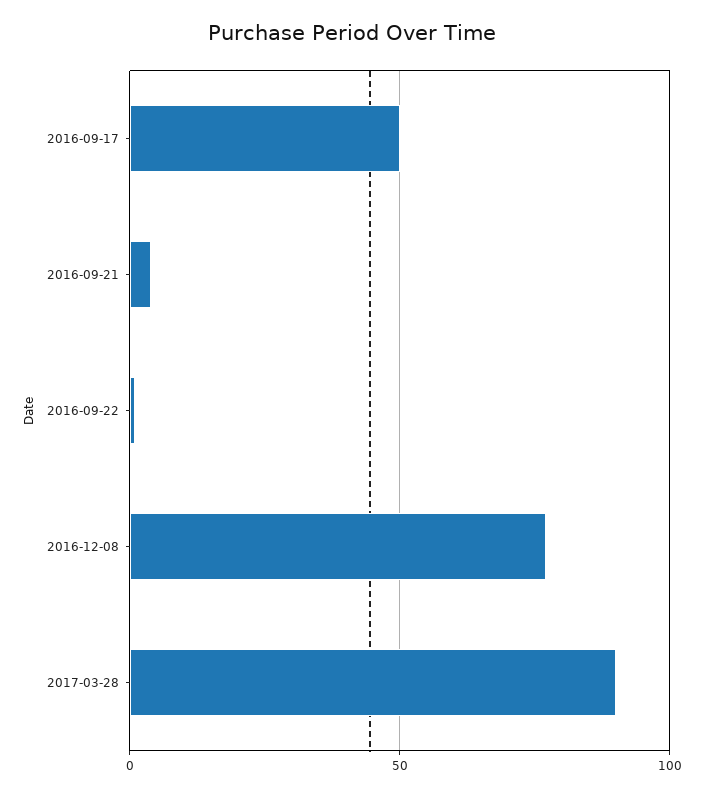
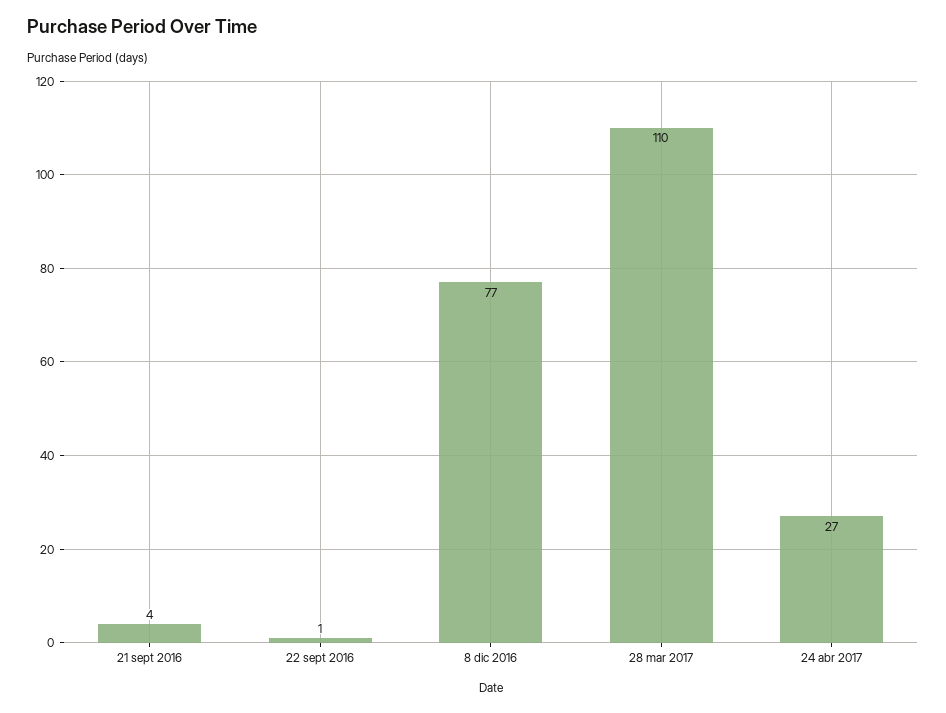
2016-09-17: 50 -> none
2017-03-28: 90 -> 110
24 abr 2017: none -> 27

